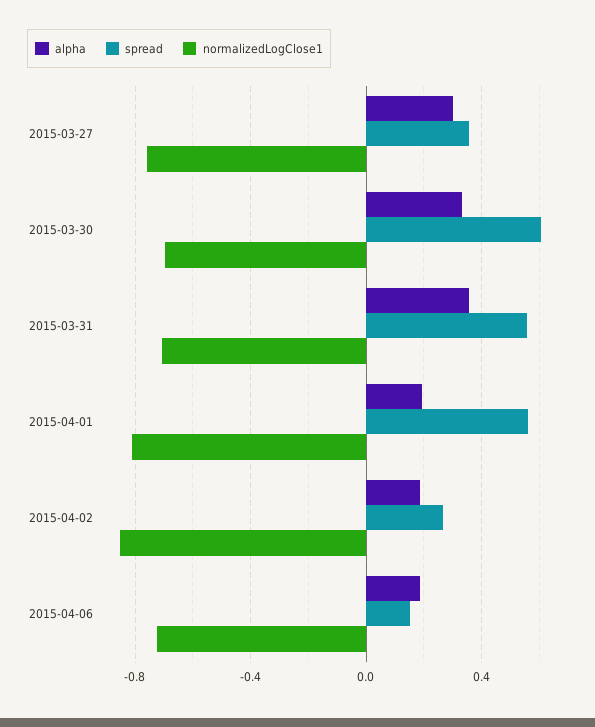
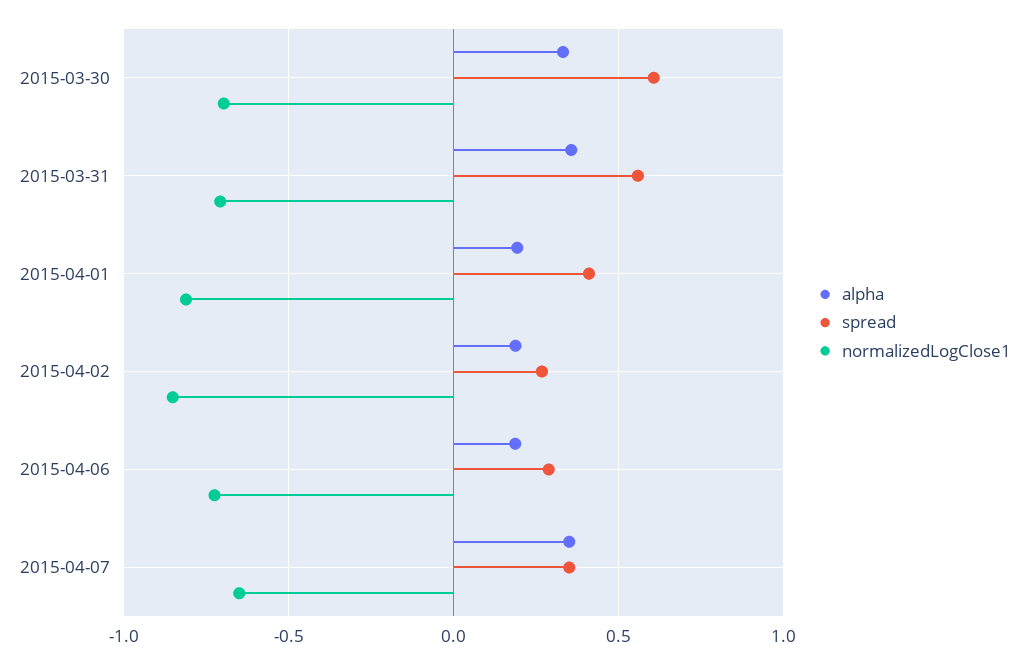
alpha, 2015-03-27: 0.3 -> none
spread, 2015-03-27: 0.35 -> none
normalizedLogClose1, 2015-03-27: -0.75 -> none
spread, 2015-04-01: 0.55 -> 0.4
spread, 2015-04-06: 0.15 -> 0.3
alpha, 2015-04-07: none -> 0.35
spread, 2015-04-07: none -> 0.35
normalizedLogClose1, 2015-04-07: none -> -0.65

